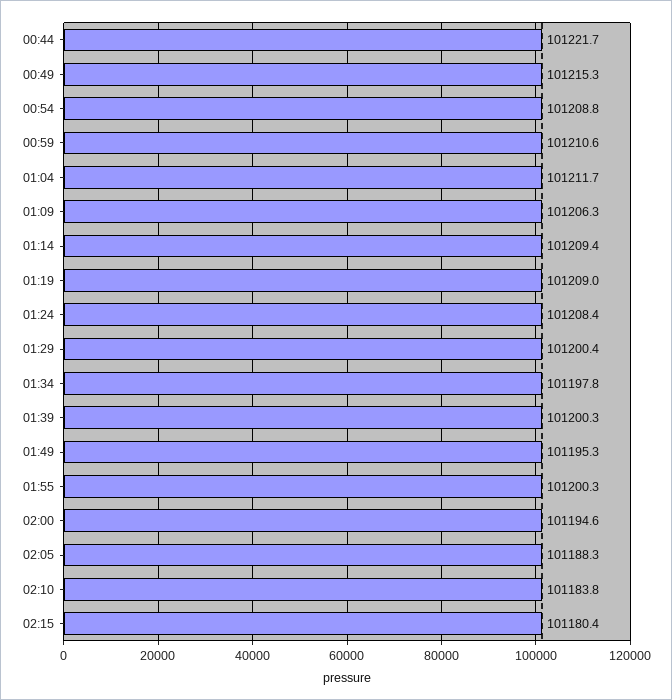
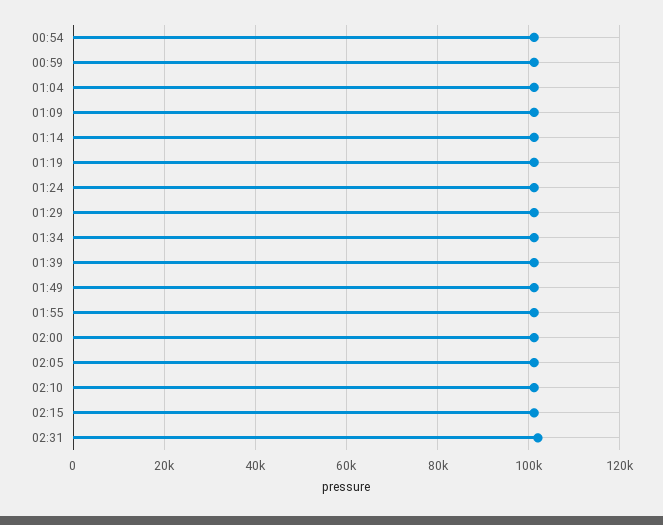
00:44: 101221.7 -> none
00:49: 101215.3 -> none
02:31: none -> 102000

